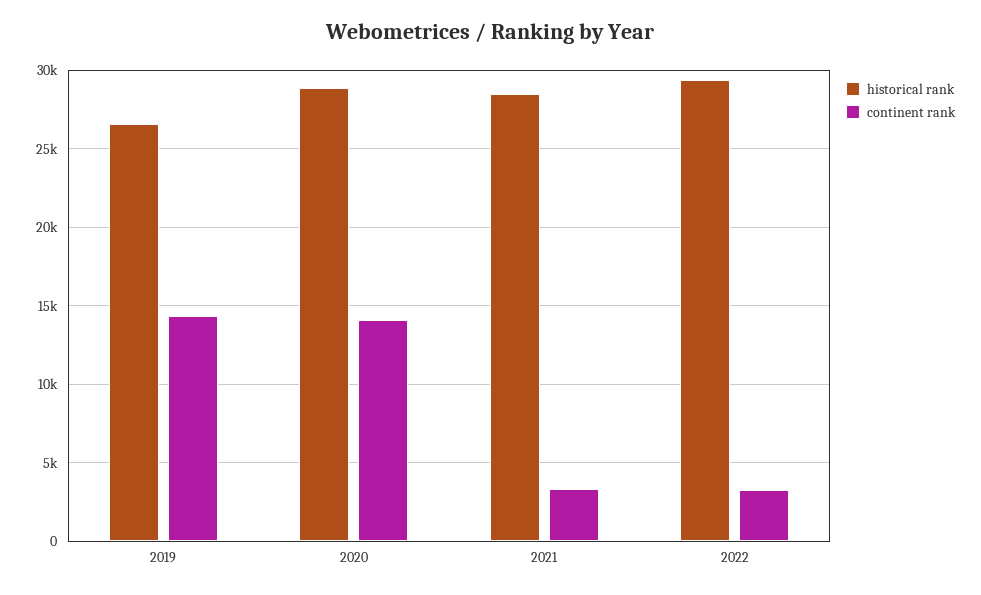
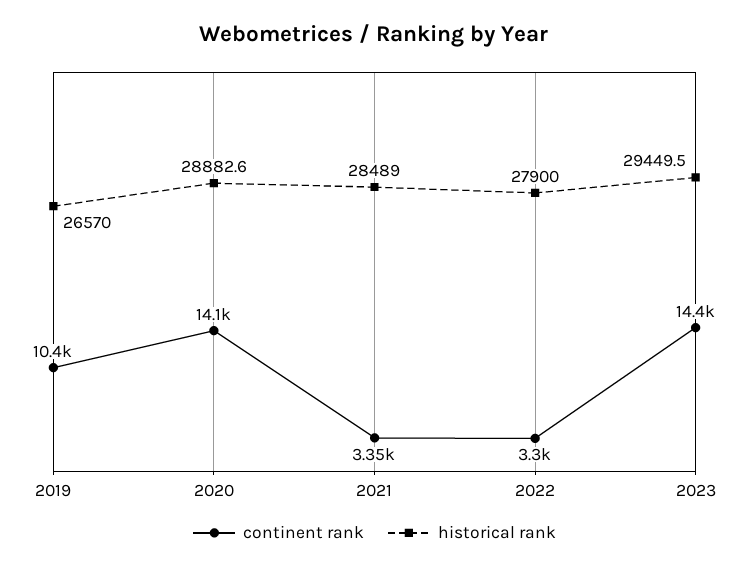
continent rank, 2019: 14500 -> 10400
historical rank, 2022: 29500 -> 27900
continent rank, 2023: none -> 14400
historical rank, 2023: none -> 29449.5

